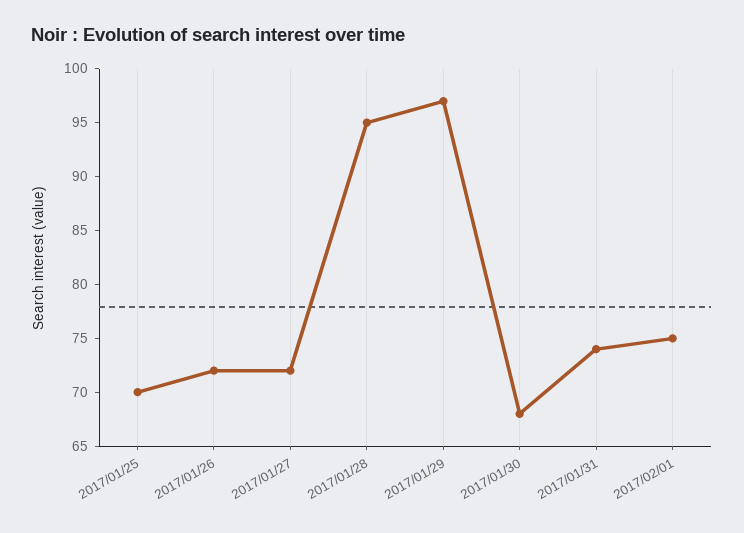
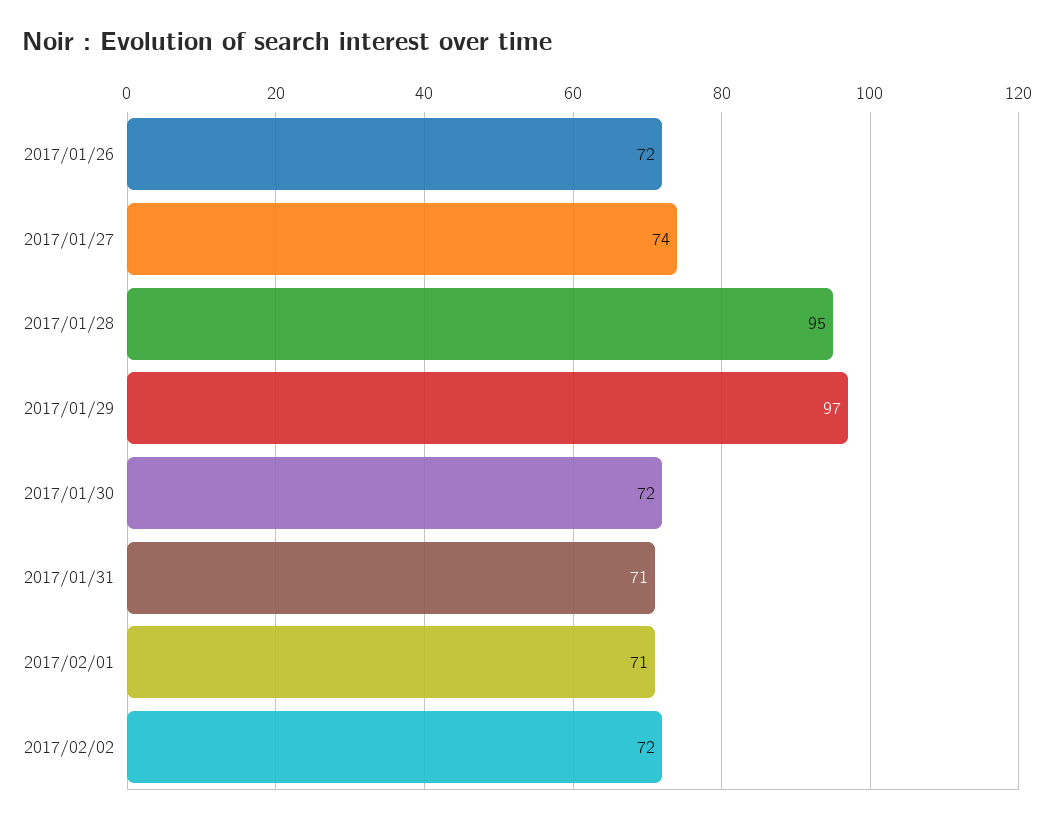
2017/01/25: 70 -> none
2017/01/27: 72 -> 74
2017/01/30: 68 -> 72
2017/01/31: 74 -> 71
2017/02/01: 75 -> 71
2017/02/02: none -> 72

